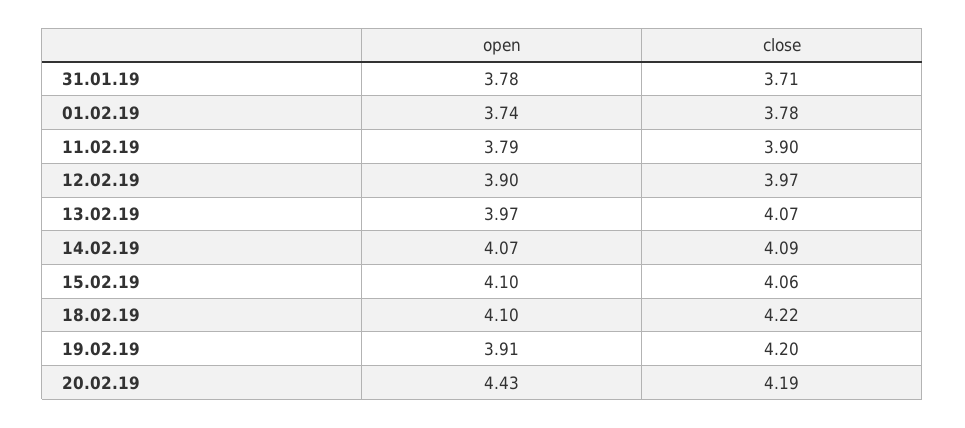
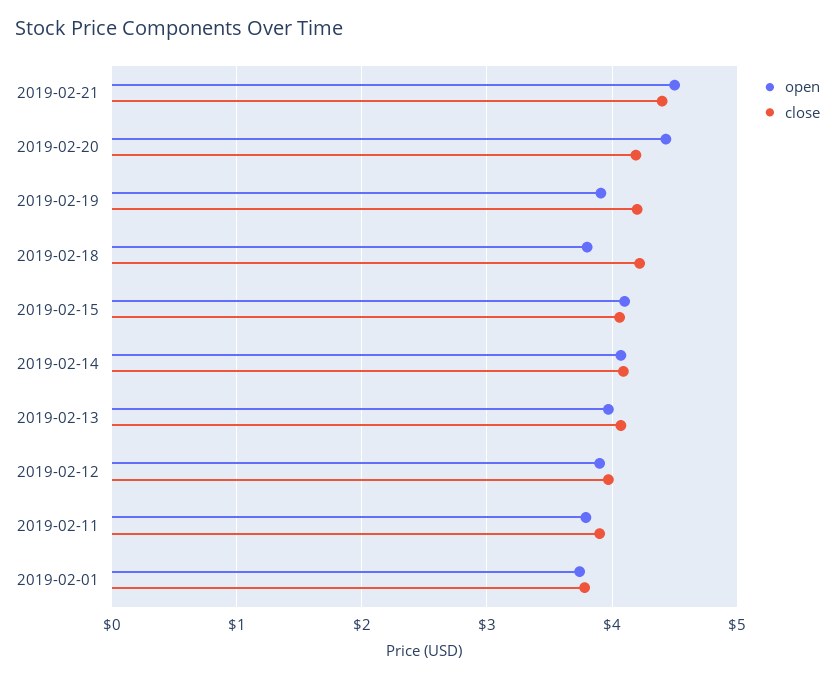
open, 31.01.19: 3.78 -> none
close, 31.01.19: 3.71 -> none
open, 18.02.19: 4.1 -> 3.8
open, 2019-02-21: none -> 4.5
close, 2019-02-21: none -> 4.4

